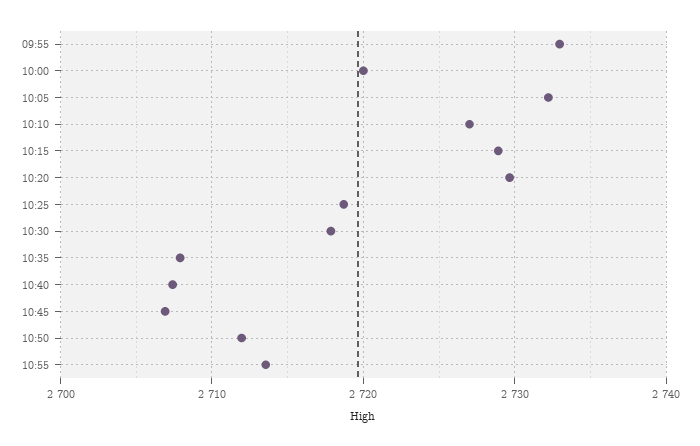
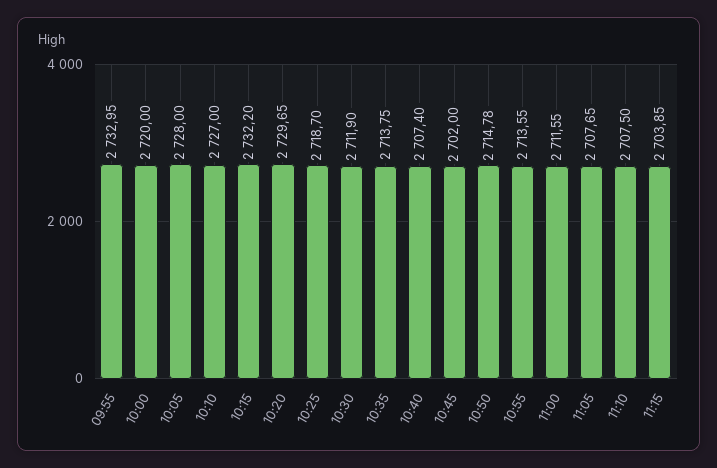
10:05: 2732 -> 2728
10:15: 2729 -> 2732.2
10:30: 2718 -> 2711.9
10:35: 2708 -> 2713.75
10:45: 2707 -> 2702
10:50: 2712 -> 2714.78
11:00: none -> 2711.55
11:05: none -> 2707.65
11:10: none -> 2707.5
11:15: none -> 2703.85

